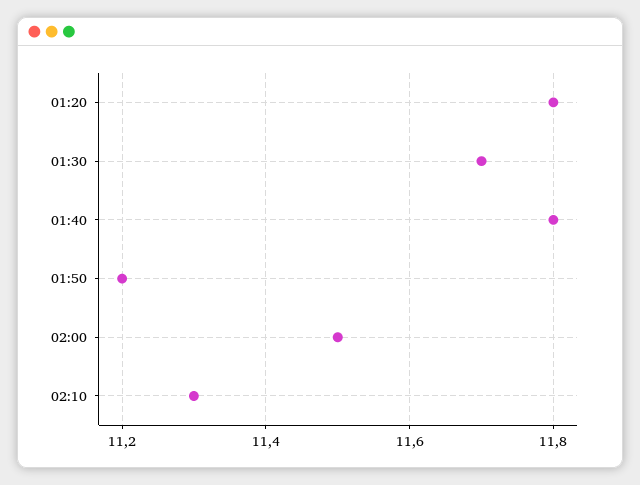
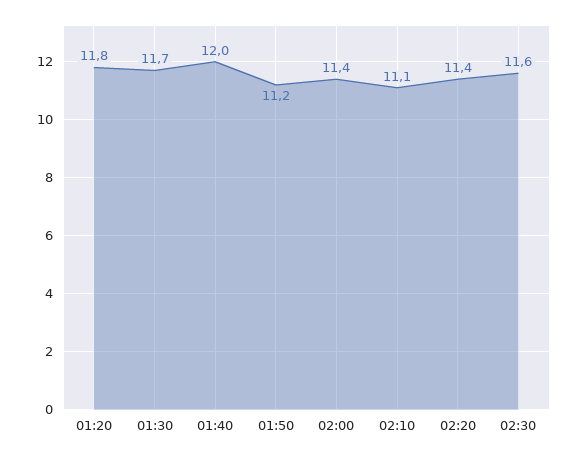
01:40: 11.8 -> 12
02:00: 11.5 -> 11.4
02:10: 11.3 -> 11.1
02:20: none -> 11.4
02:30: none -> 11.6

